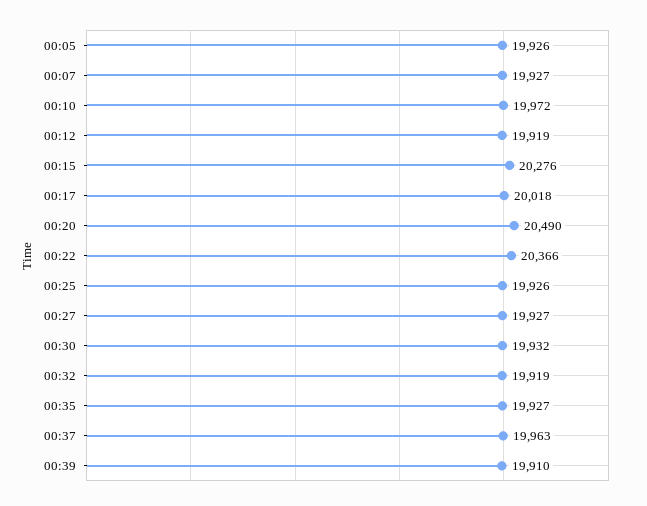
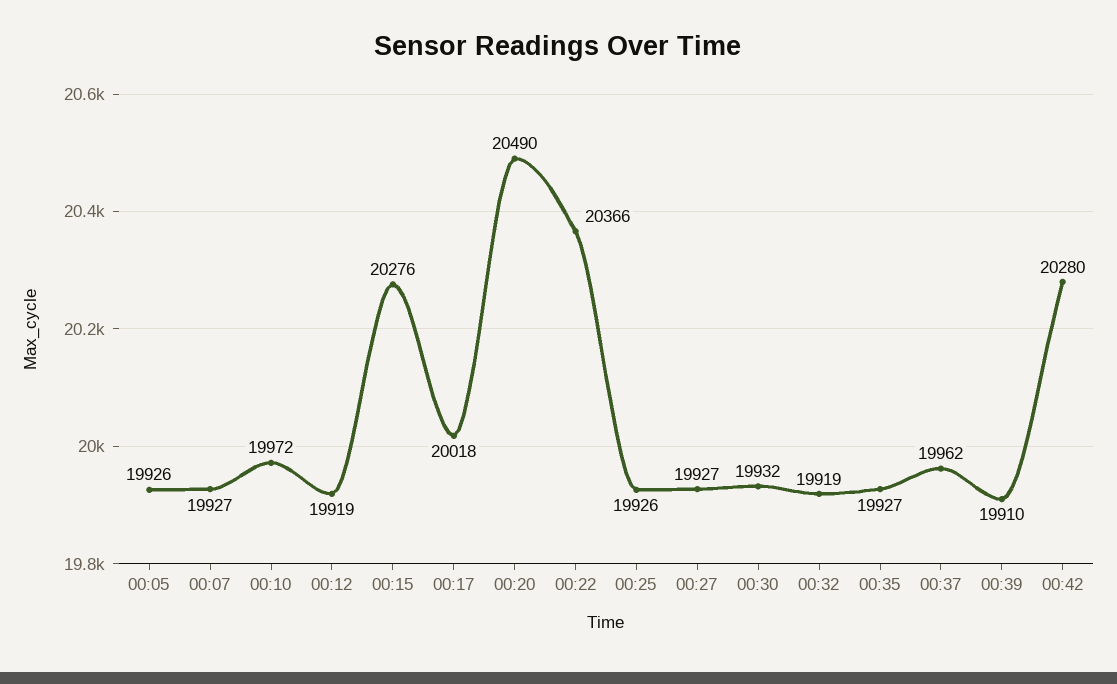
00:37: 19963 -> 19962
00:42: none -> 20280

